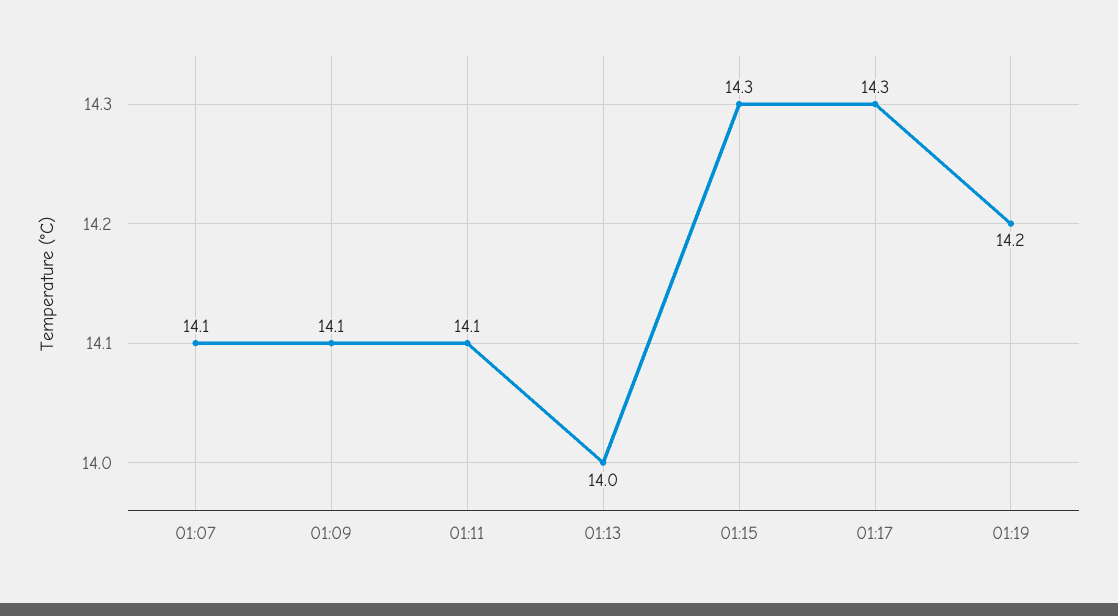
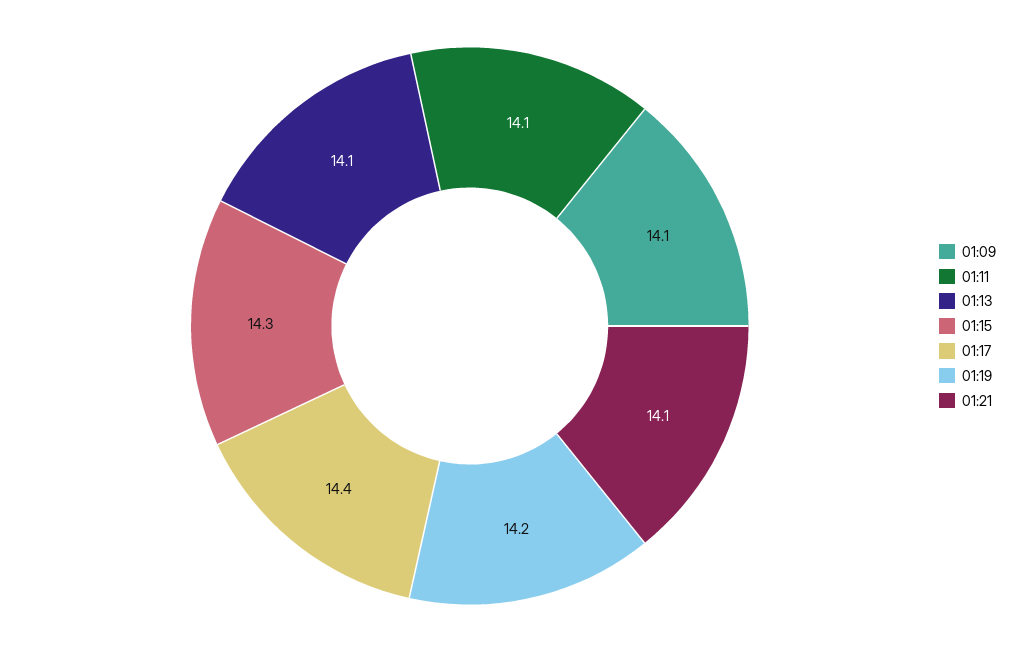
01:07: 14.1 -> none
01:13: 14 -> 14.1
01:17: 14.3 -> 14.4
01:21: none -> 14.1

